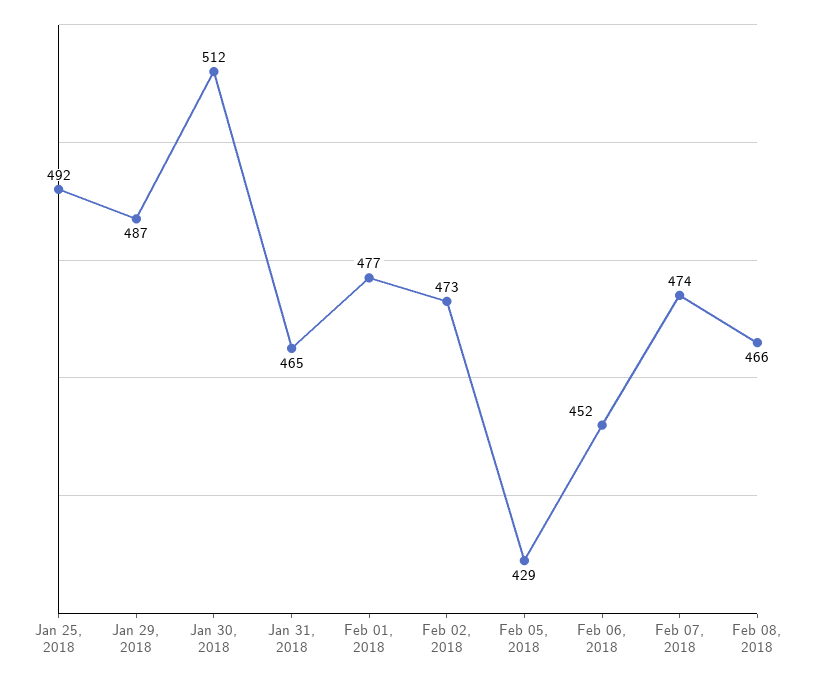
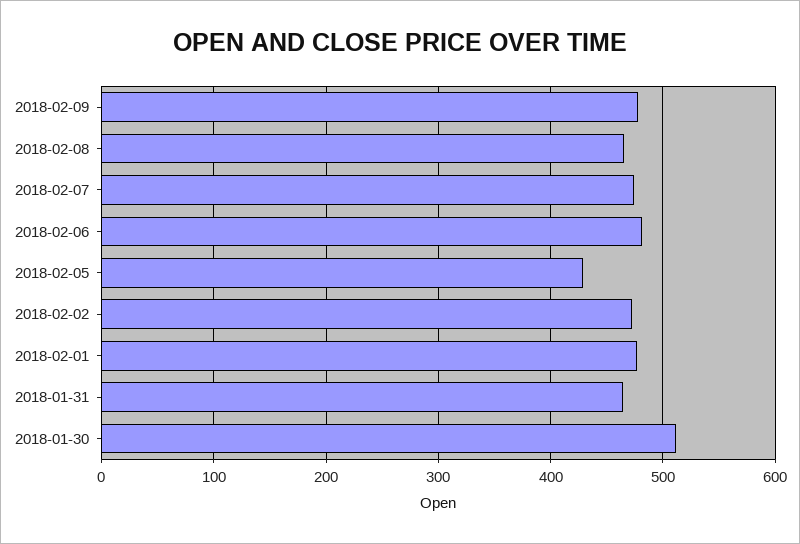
Jan 25, 2018: 492 -> none
Jan 29, 2018: 487 -> none
Feb 06, 2018: 452 -> 480
2018-02-09: none -> 480

